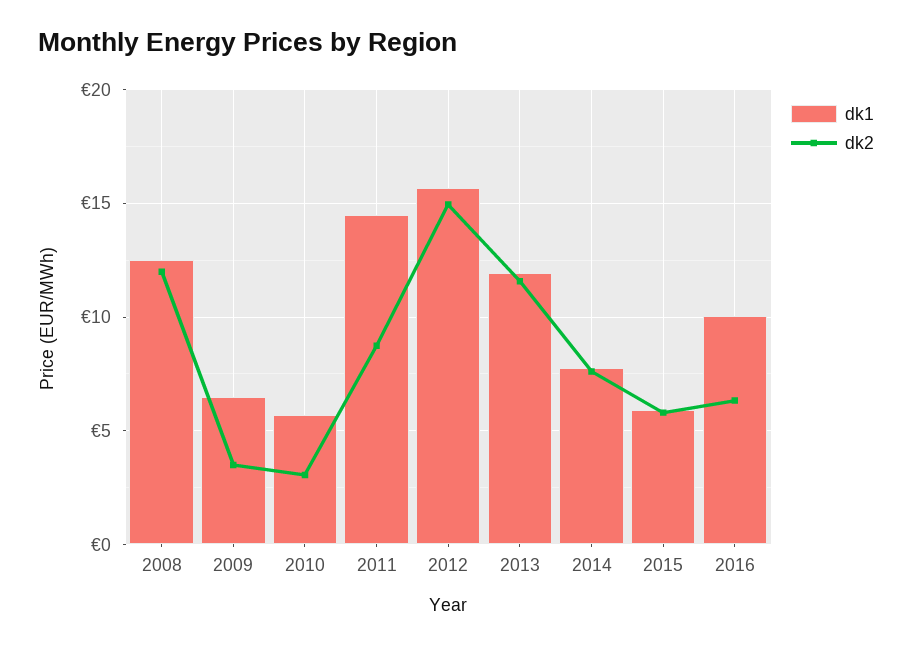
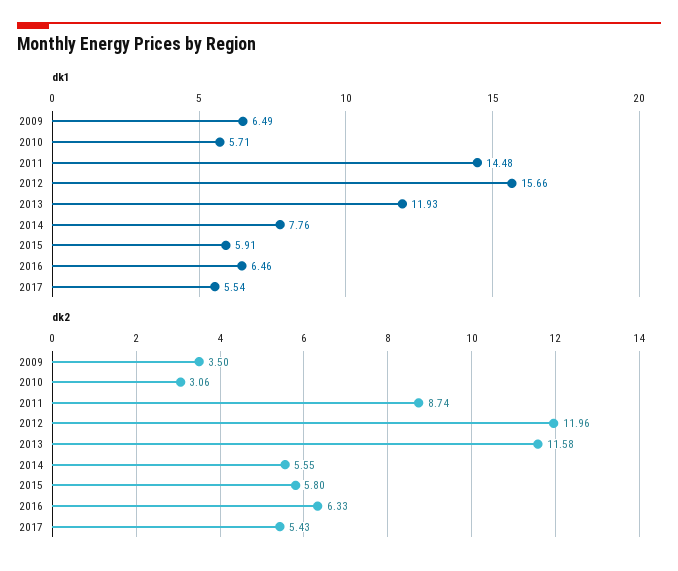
dk1, 2008: 12.5 -> none
dk2, 2008: 12 -> none
dk2, 2012: 15 -> 11.96
dk2, 2014: 7.5 -> 5.55
dk1, 2016: 10 -> 6.46
dk1, 2017: none -> 5.54
dk2, 2017: none -> 5.43

